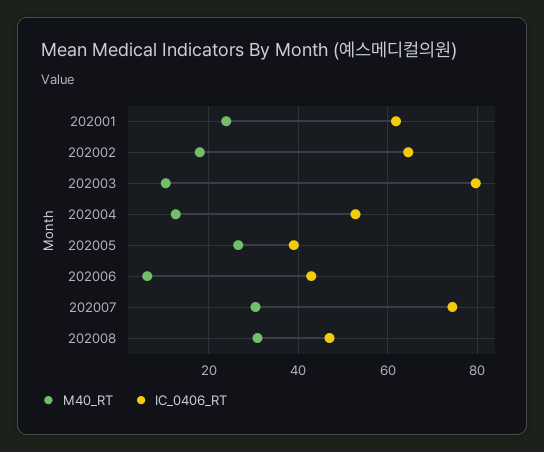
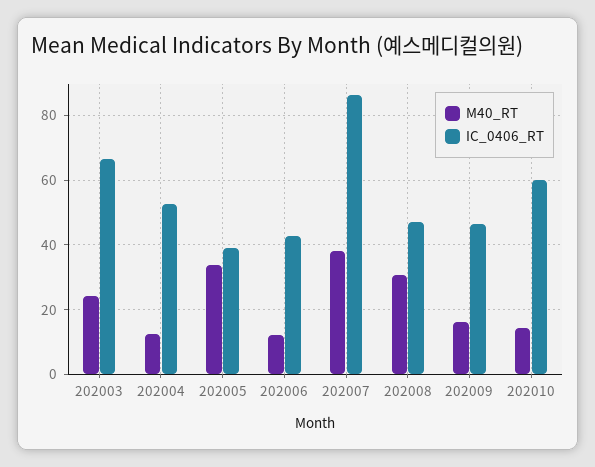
M40_RT, 202001: 24 -> none
IC_0406_RT, 202001: 62 -> none
M40_RT, 202002: 18 -> none
IC_0406_RT, 202002: 64 -> none
M40_RT, 202003: 10 -> 24
IC_0406_RT, 202003: 80 -> 66
M40_RT, 202005: 26 -> 34
M40_RT, 202006: 6 -> 12
M40_RT, 202007: 30 -> 38
IC_0406_RT, 202007: 74 -> 86
M40_RT, 202009: none -> 16
IC_0406_RT, 202009: none -> 46
M40_RT, 202010: none -> 14
IC_0406_RT, 202010: none -> 60

